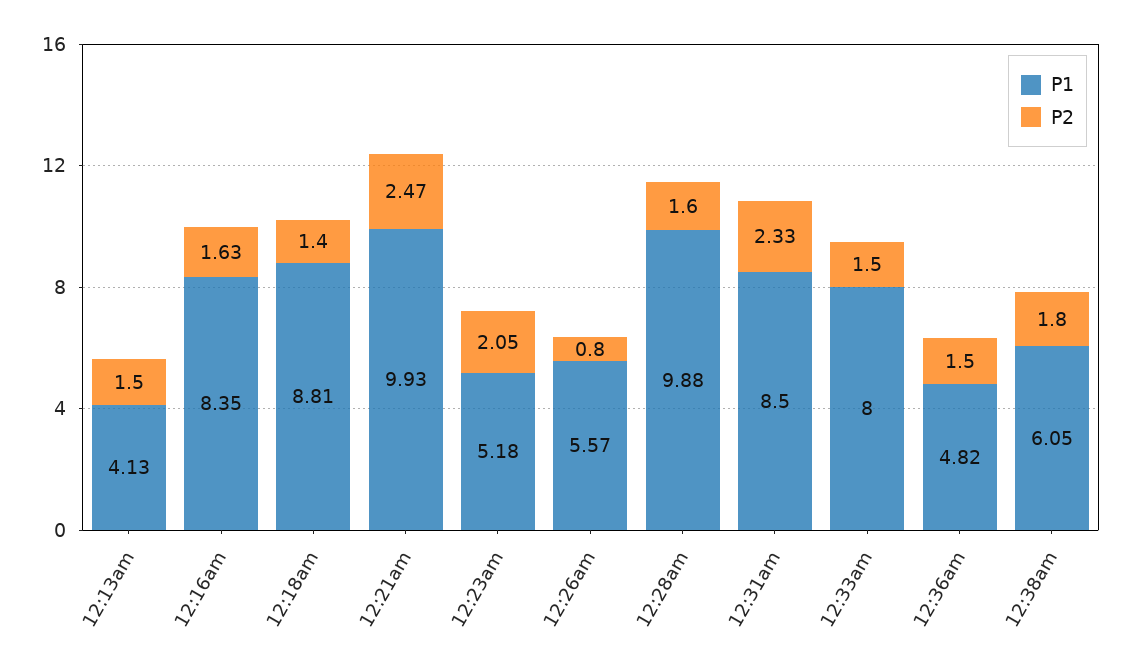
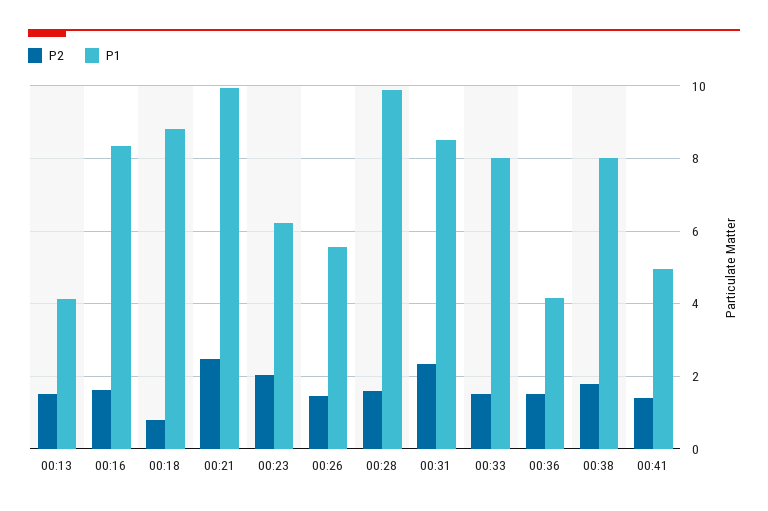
P2, 12:18am: 1.4 -> 0.8
P1, 12:23am: 5.18 -> 6.2
P2, 12:26am: 0.8 -> 1.4
P1, 12:36am: 4.82 -> 4.2
P1, 12:38am: 6.05 -> 8
P2, 00:41: none -> 1.4
P1, 00:41: none -> 5

